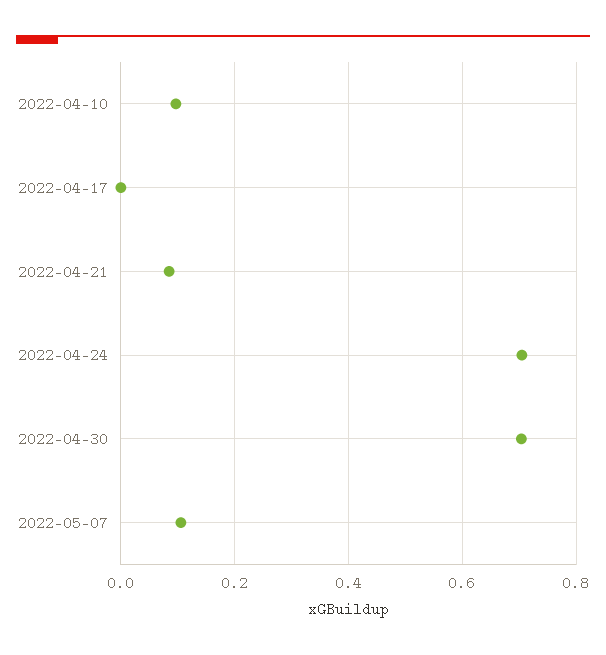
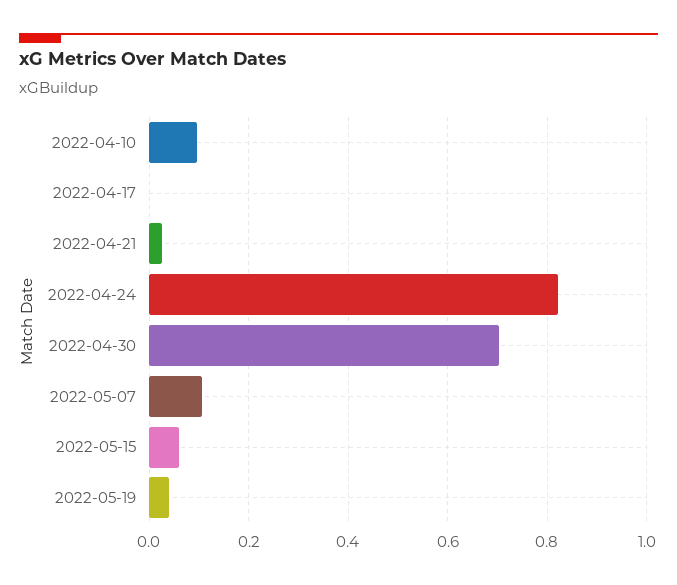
2022-04-21: 0.08 -> 0.02
2022-04-24: 0.7 -> 0.82
2022-05-15: none -> 0.06
2022-05-19: none -> 0.04

